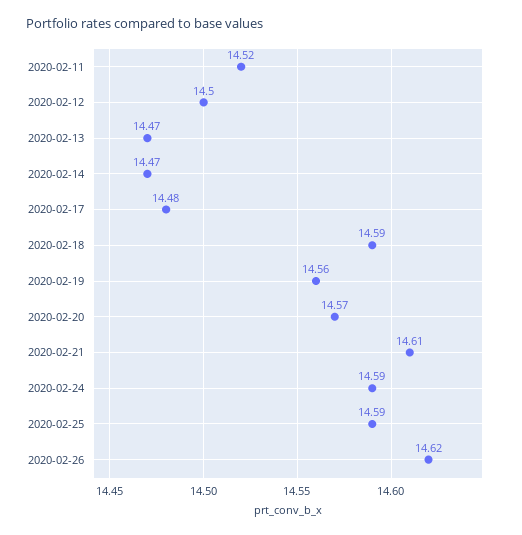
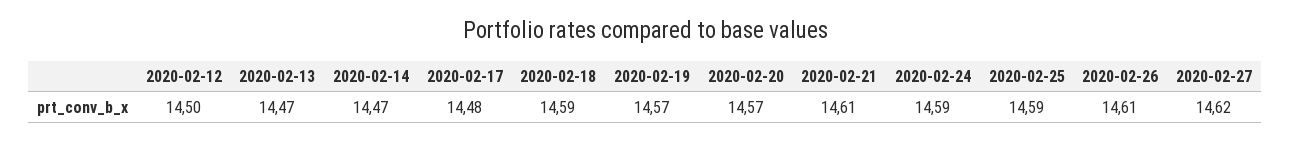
2020-02-11: 14.52 -> none
2020-02-19: 14.56 -> 14.57
2020-02-26: 14.62 -> 14.61
2020-02-27: none -> 14.62

